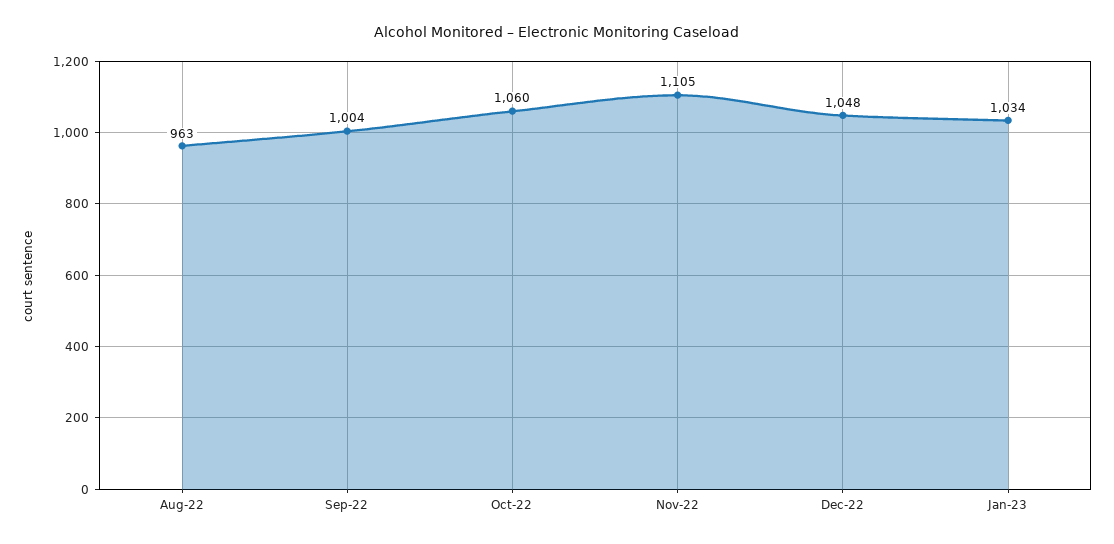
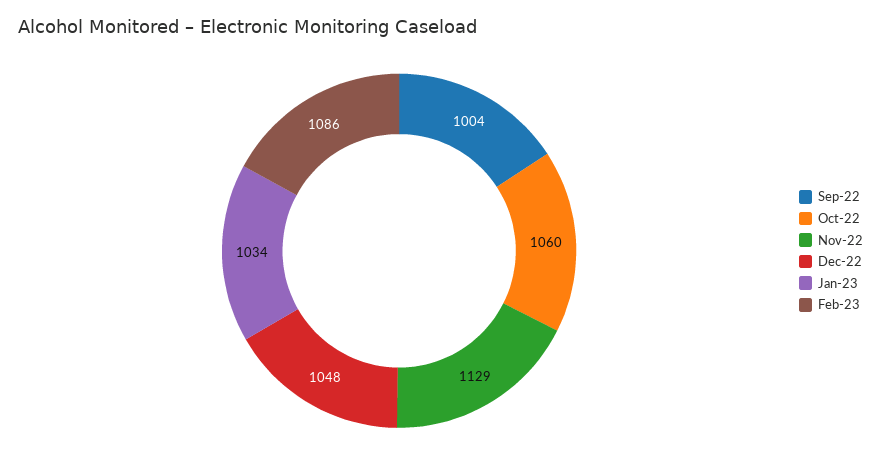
Aug-22: 963 -> none
Nov-22: 1105 -> 1129
Feb-23: none -> 1086

